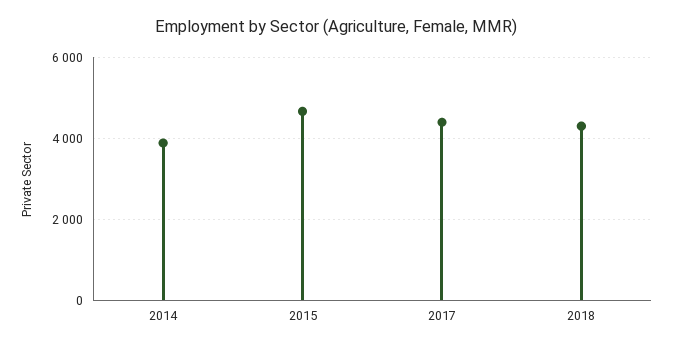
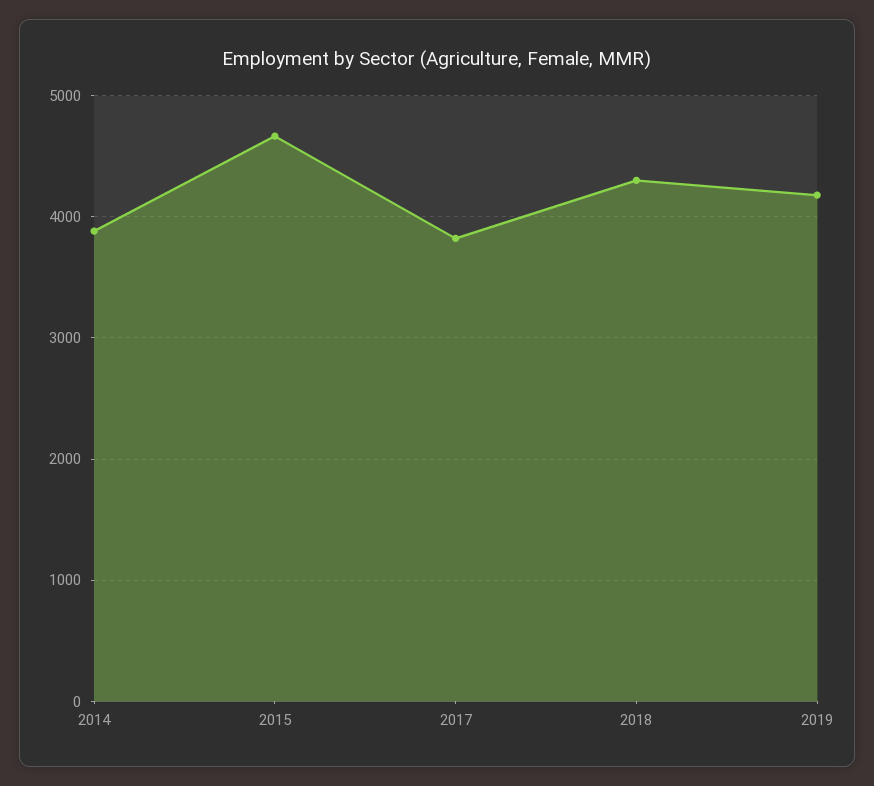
2017: 4400 -> 3800
2019: none -> 4200

